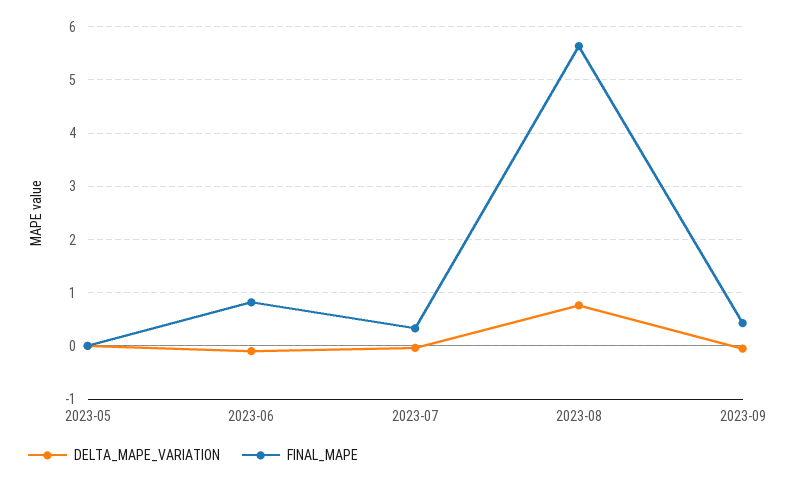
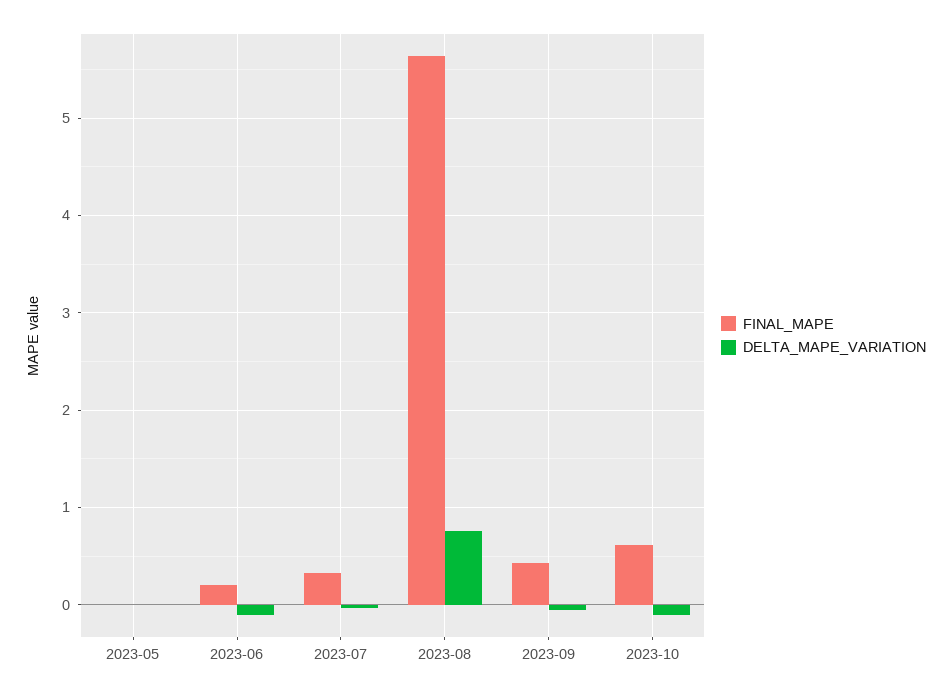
FINAL_MAPE, 2023-06: 0.8 -> 0.2
FINAL_MAPE, 2023-10: none -> 0.6
DELTA_MAPE_VARIATION, 2023-10: none -> -0.1

